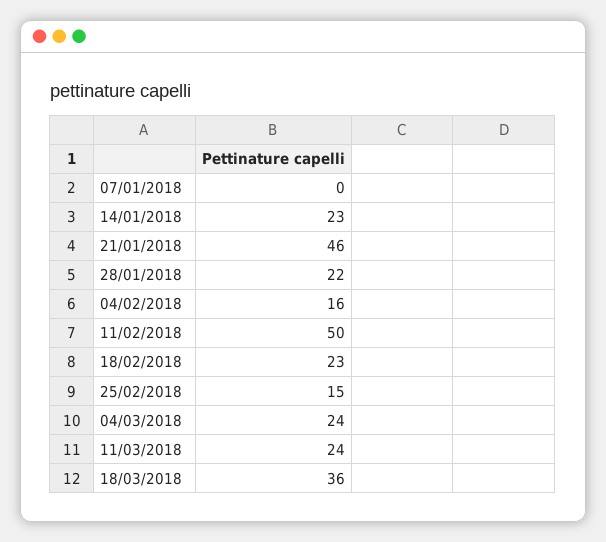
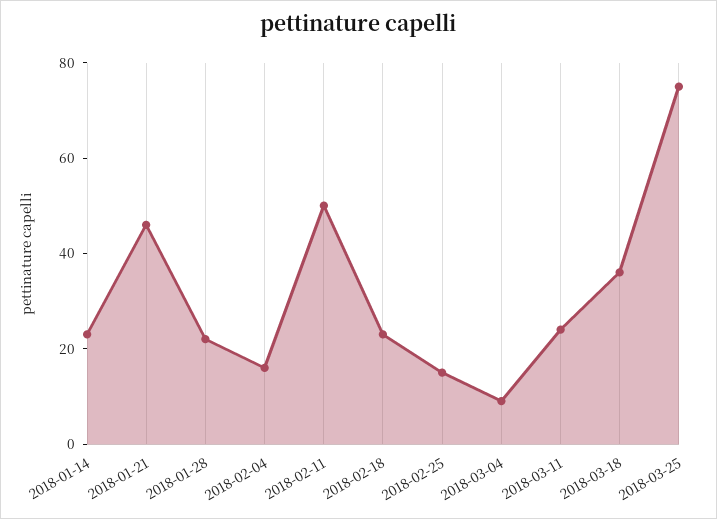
07/01/2018: 0 -> none
04/03/2018: 24 -> 10
2018-03-25: none -> 75

